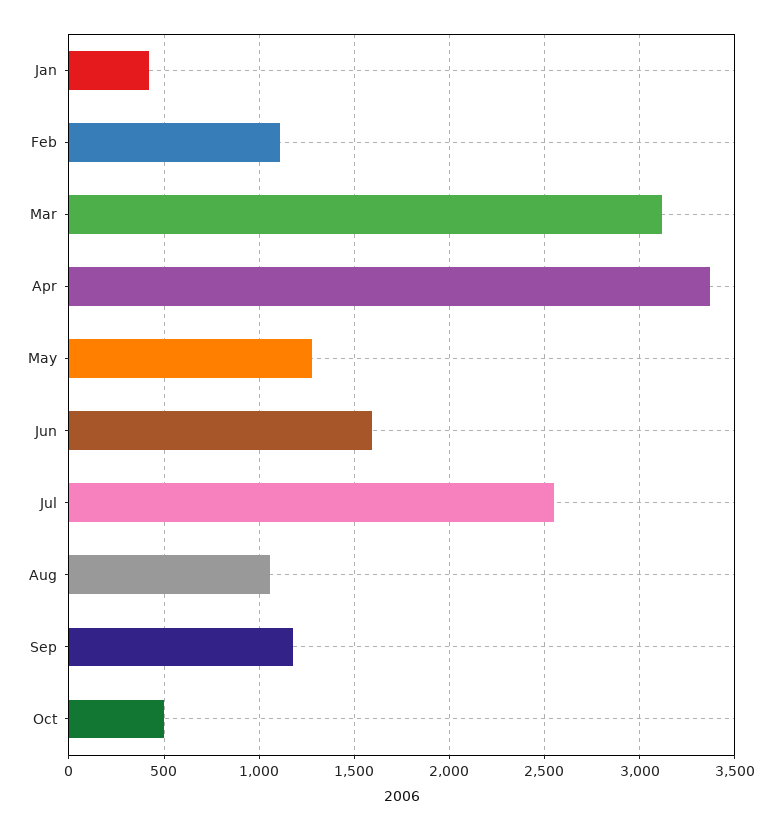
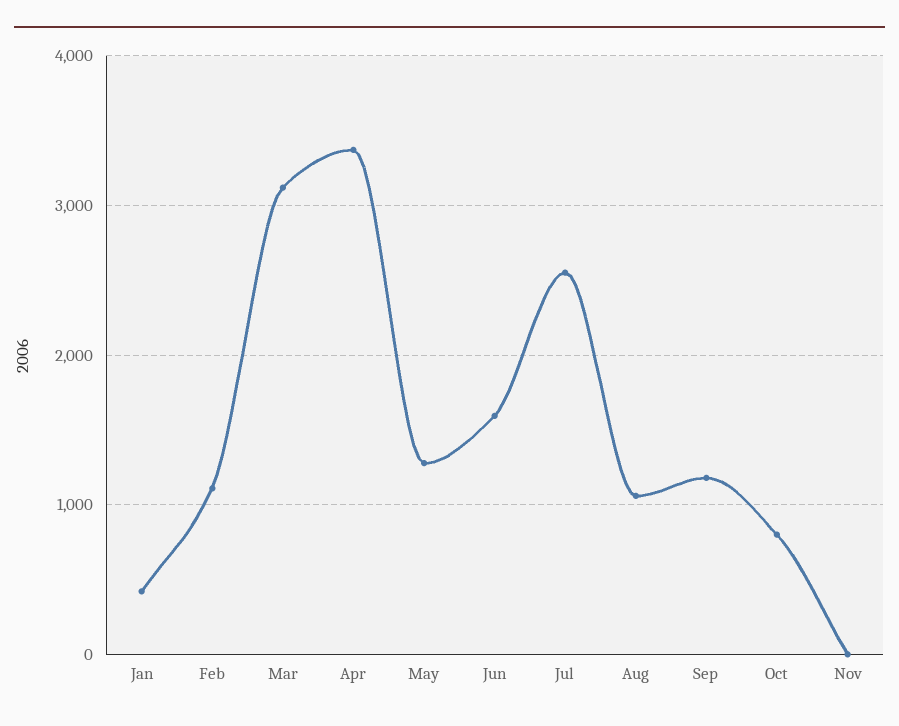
Oct: 500 -> 800
Nov: none -> 0

